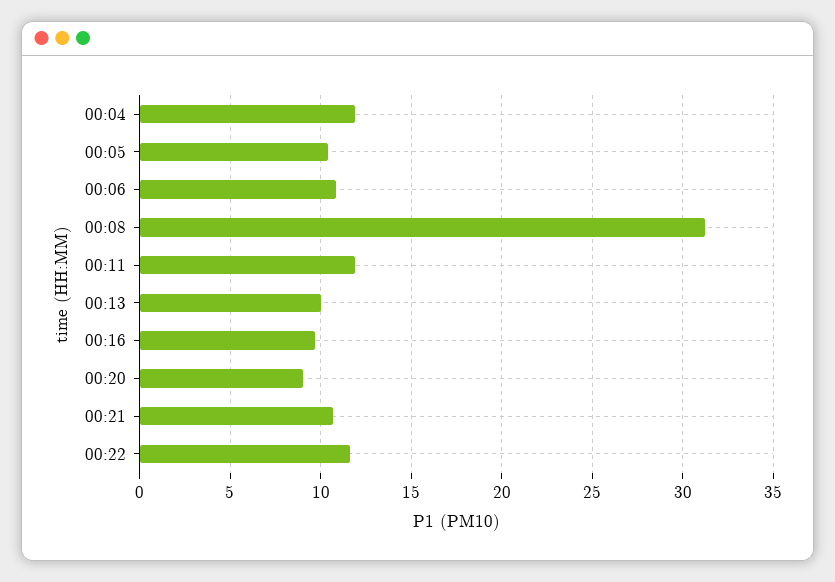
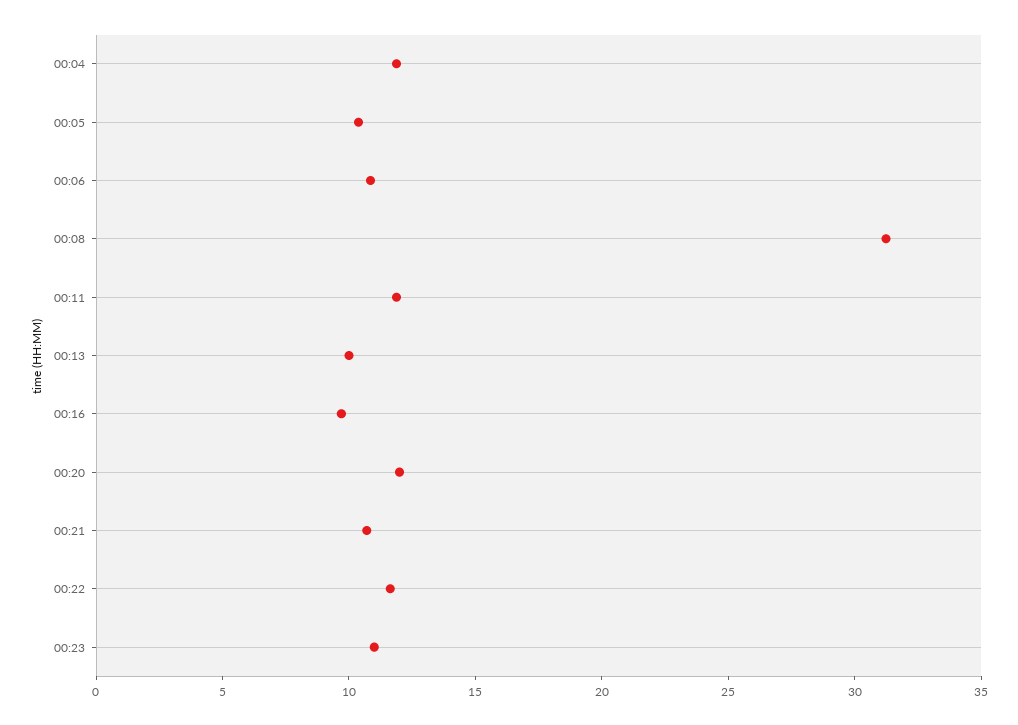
00:20: 9 -> 12
00:23: none -> 11

